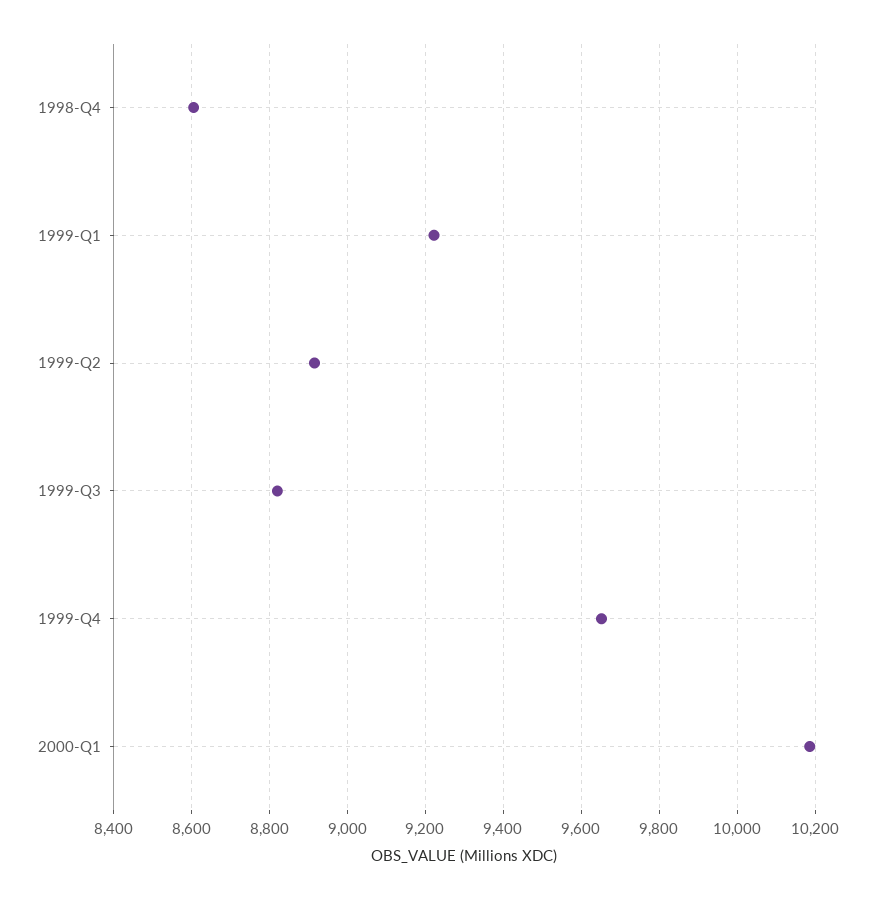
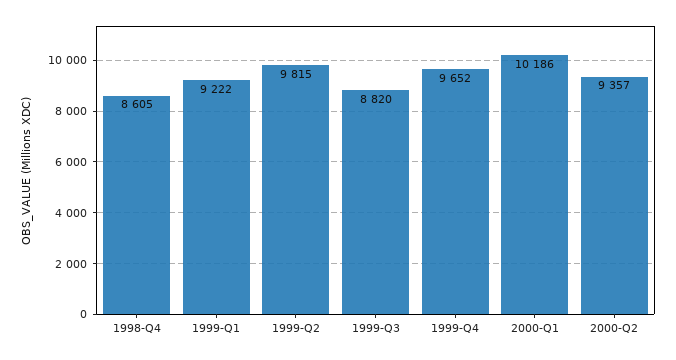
1999-Q2: 8920 -> 9815
2000-Q2: none -> 9357

